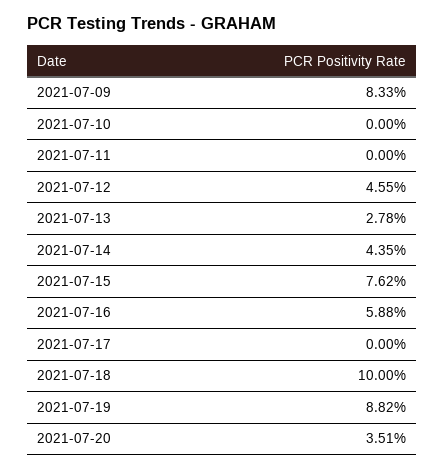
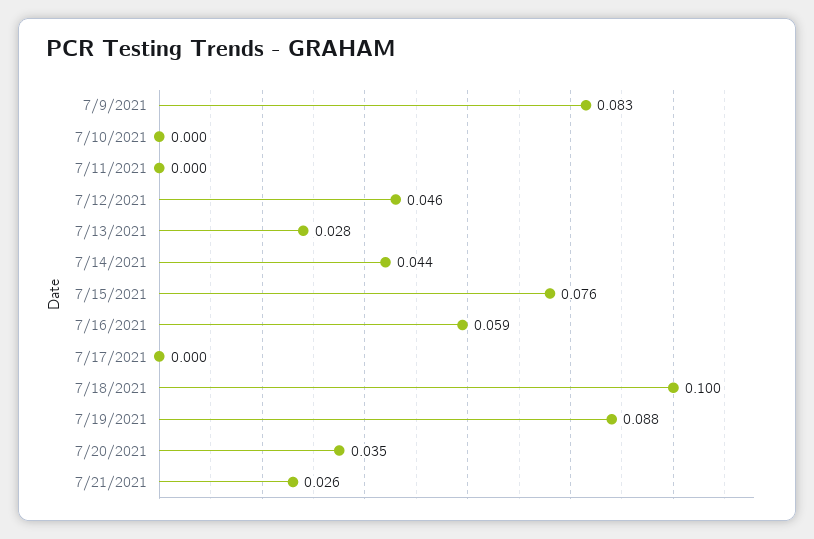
7/21/2021: none -> 0.026

